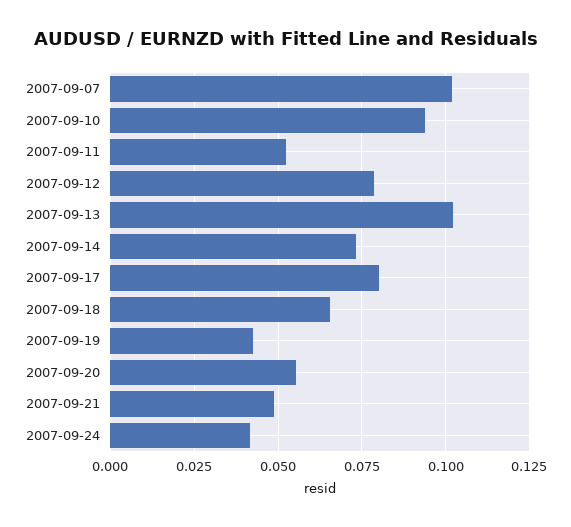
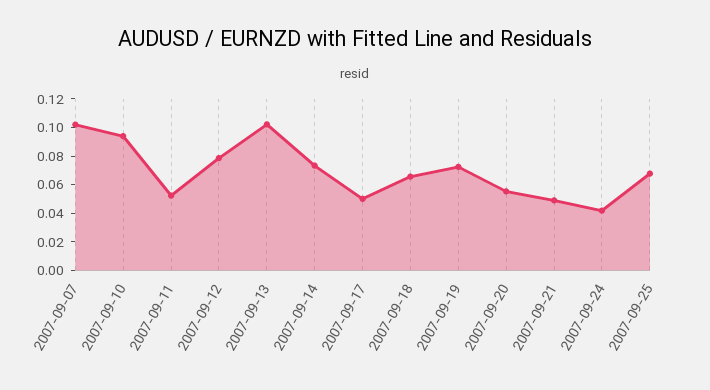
2007-09-17: 0.08 -> 0.05
2007-09-19: 0.0425 -> 0.07
2007-09-25: none -> 0.07

